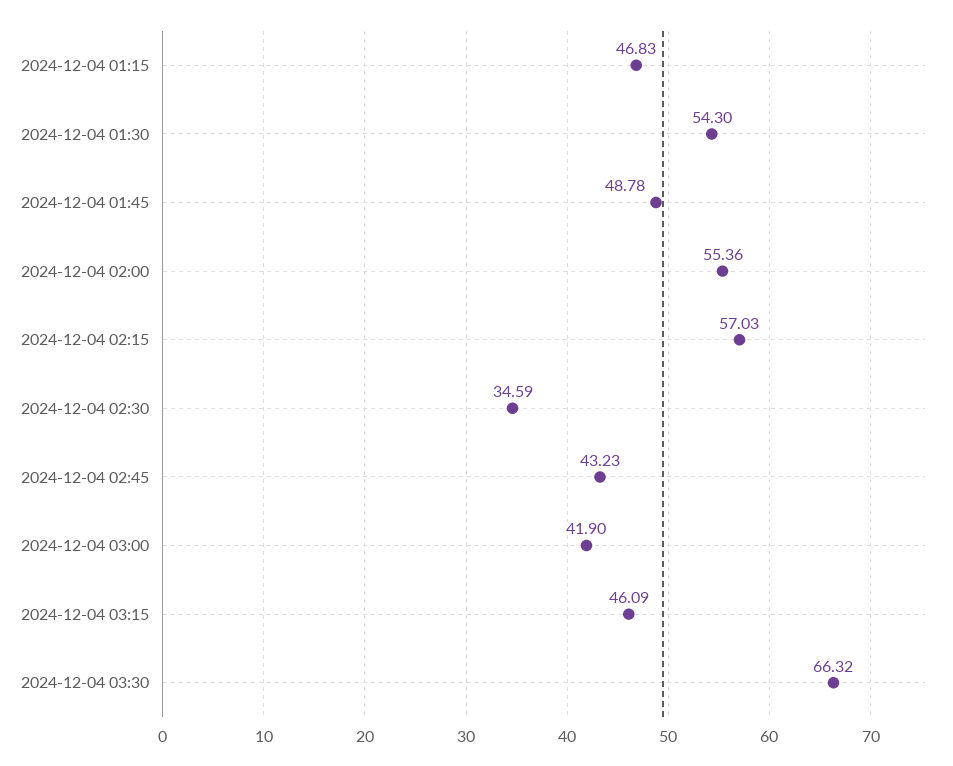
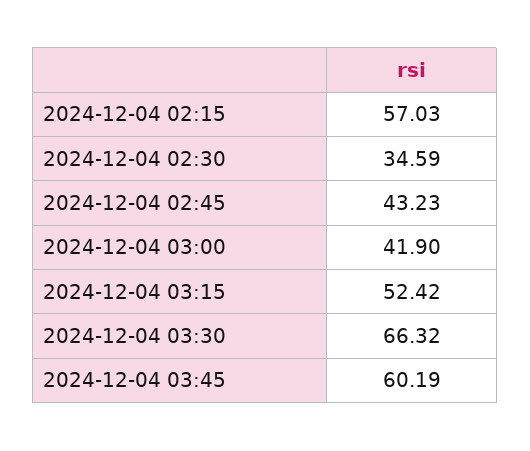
2024-12-04 01:15: 46.83 -> none
2024-12-04 01:30: 54.3 -> none
2024-12-04 01:45: 48.78 -> none
2024-12-04 02:00: 55.36 -> none
2024-12-04 03:15: 46.09 -> 52.42
2024-12-04 03:45: none -> 60.19

